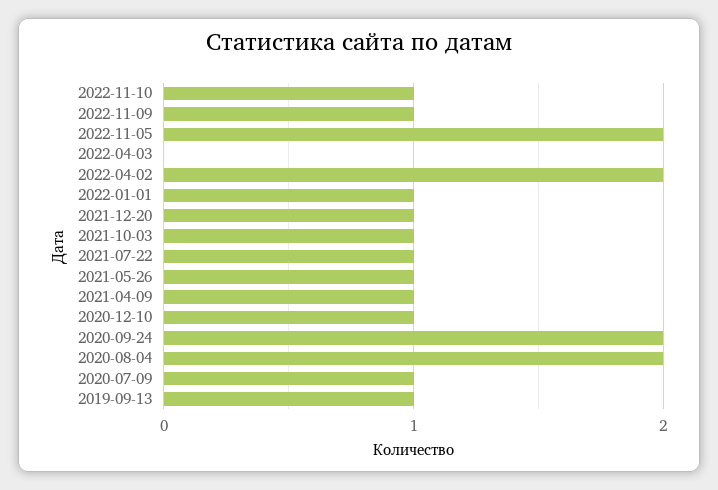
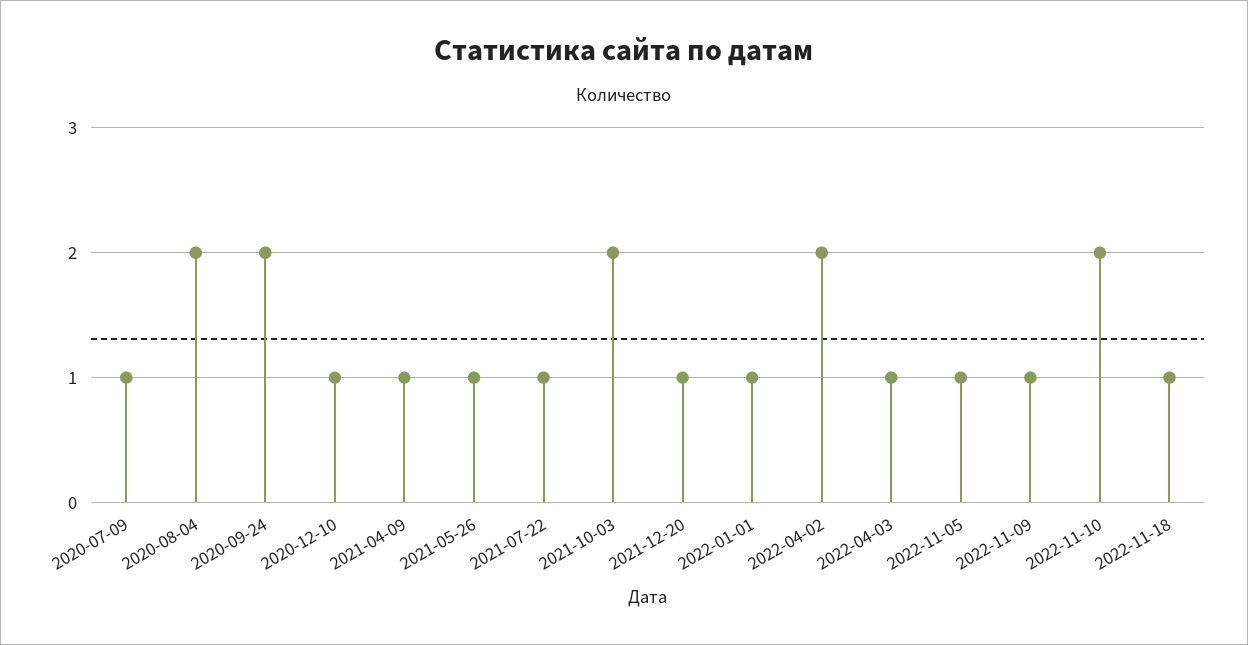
2022-11-10: 1 -> 2
2022-11-05: 2 -> 1
2022-04-03: 0 -> 1
2021-10-03: 1 -> 2
2019-09-13: 1 -> none
2022-11-18: none -> 1

